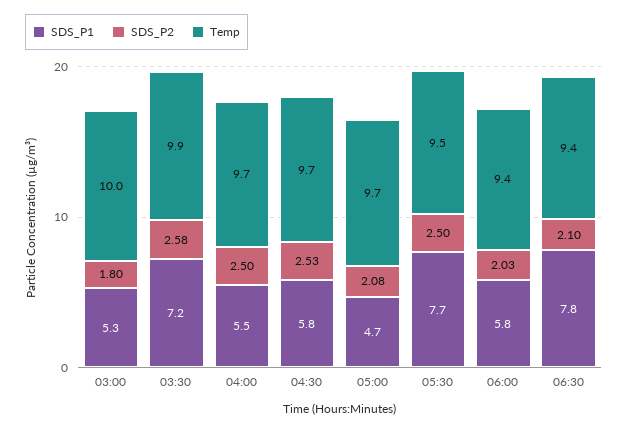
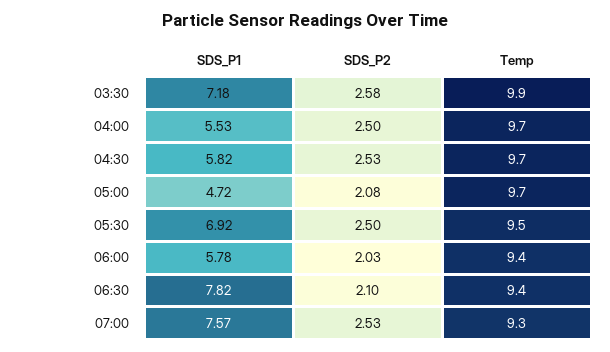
SDS_P1, 03:00: 5.3 -> none
SDS_P2, 03:00: 1.8 -> none
Temp, 03:00: 10 -> none
SDS_P1, 05:30: 7.7 -> 6.92
SDS_P1, 07:00: none -> 7.57
SDS_P2, 07:00: none -> 2.53
Temp, 07:00: none -> 9.3

